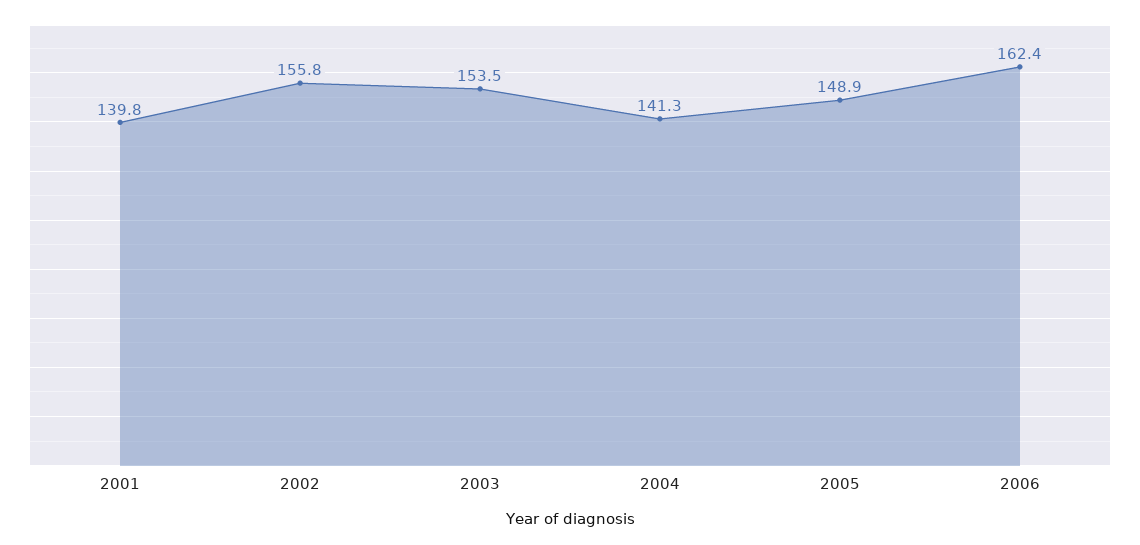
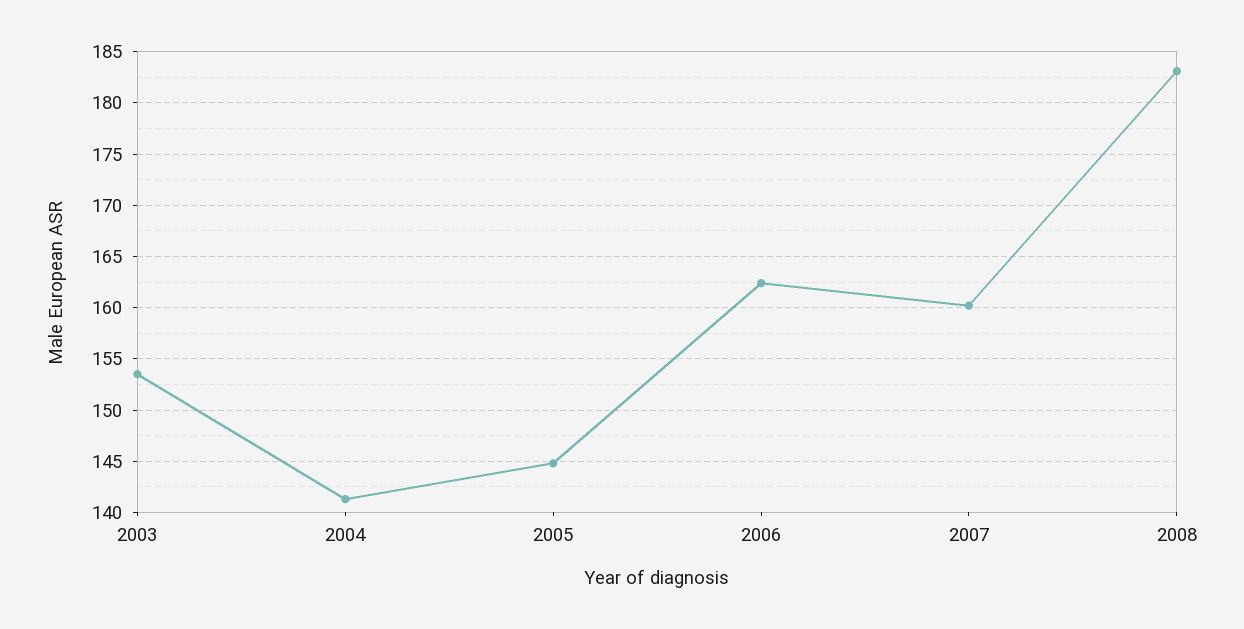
2001: 139.8 -> none
2002: 155.8 -> none
2005: 148.9 -> 145
2007: none -> 160
2008: none -> 183

